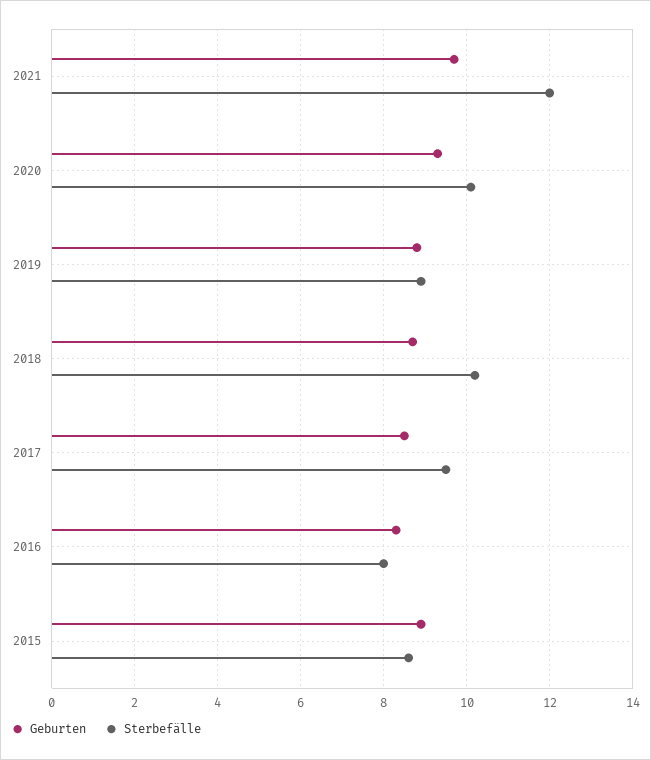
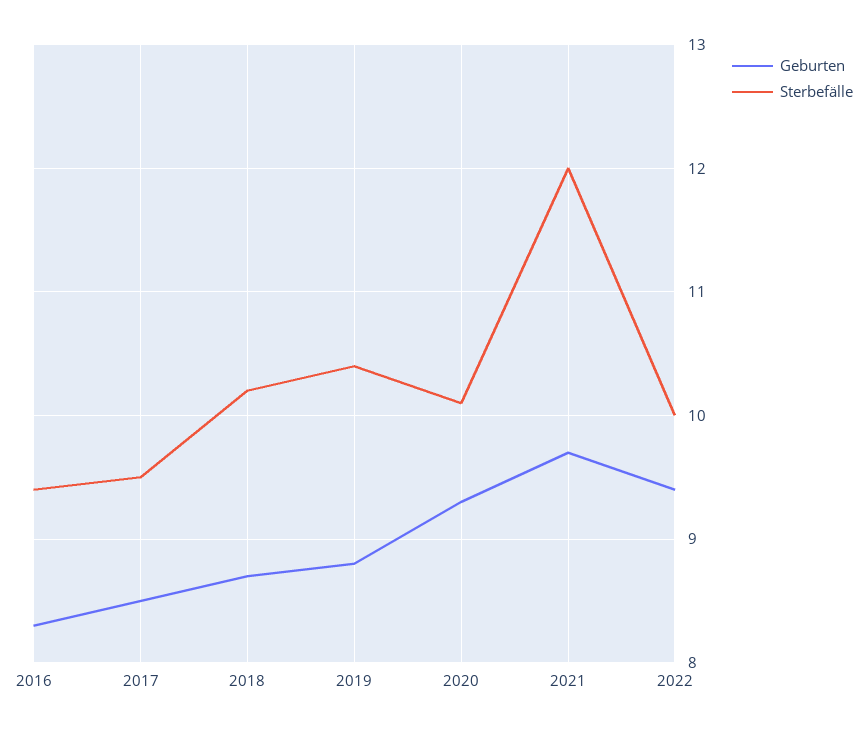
Sterbefälle, 2019: 9 -> 10.4
Sterbefälle, 2016: 8 -> 9.4
Geburten, 2015: 9 -> none
Sterbefälle, 2015: 8.5 -> none
Geburten, 2022: none -> 9.4
Sterbefälle, 2022: none -> 10

